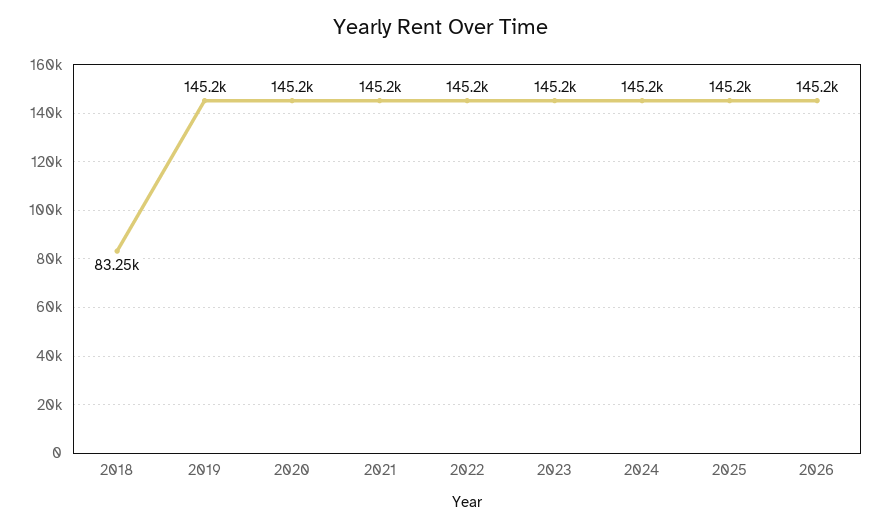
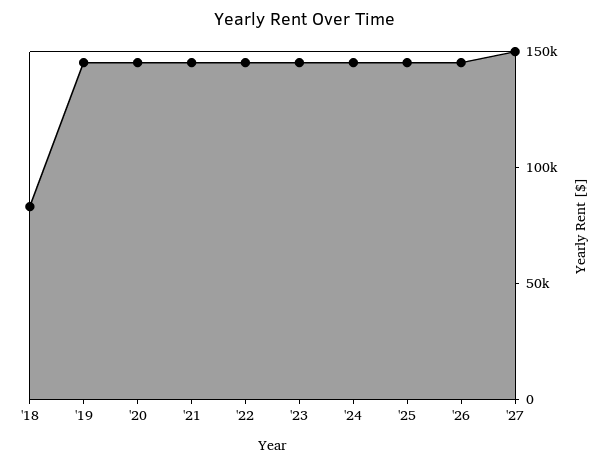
'27: none -> 150000

